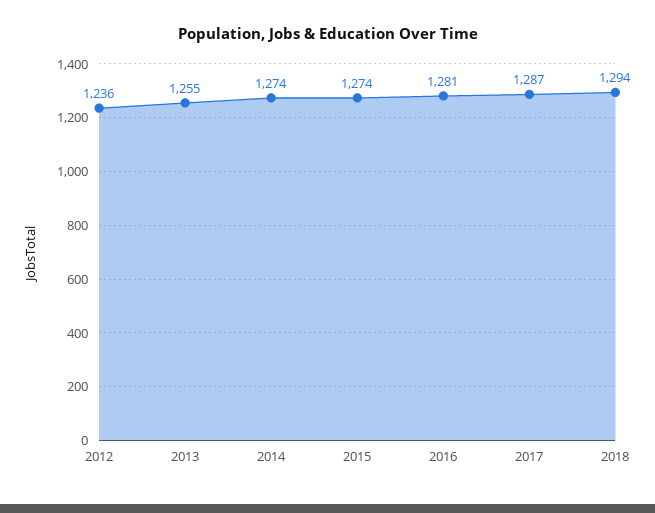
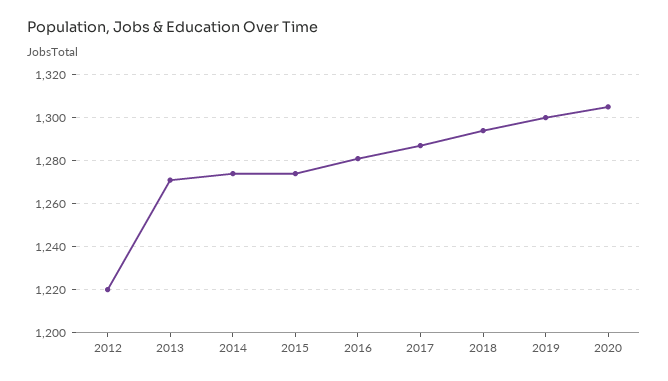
2012: 1236 -> 1220
2013: 1255 -> 1270
2019: none -> 1300
2020: none -> 1305

